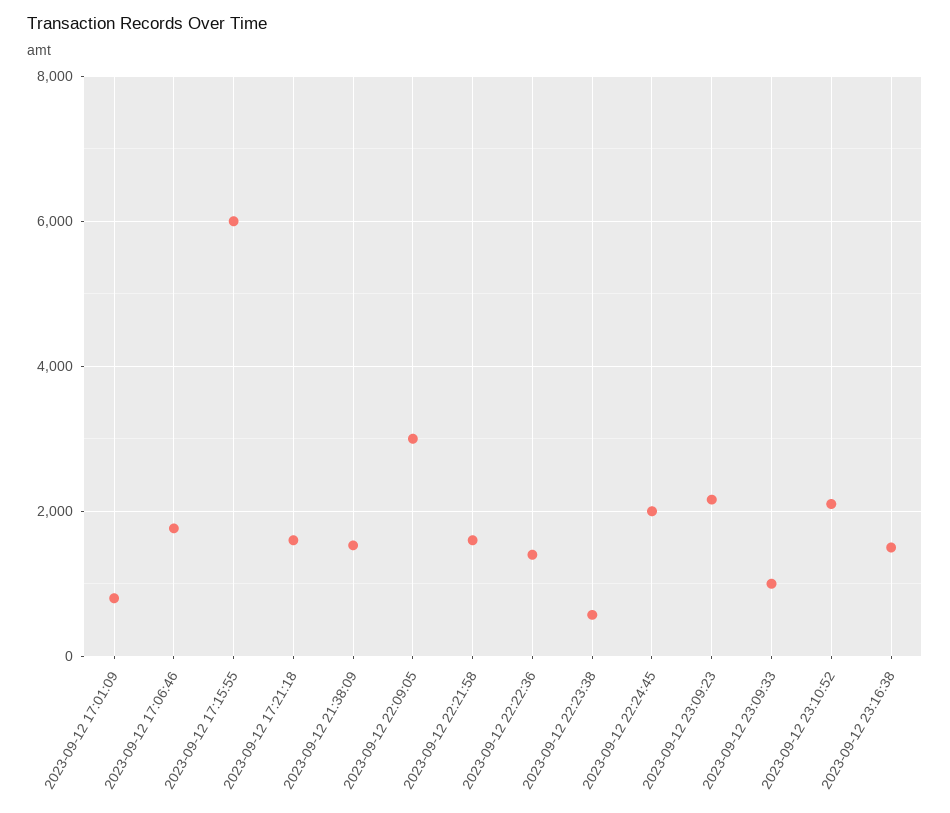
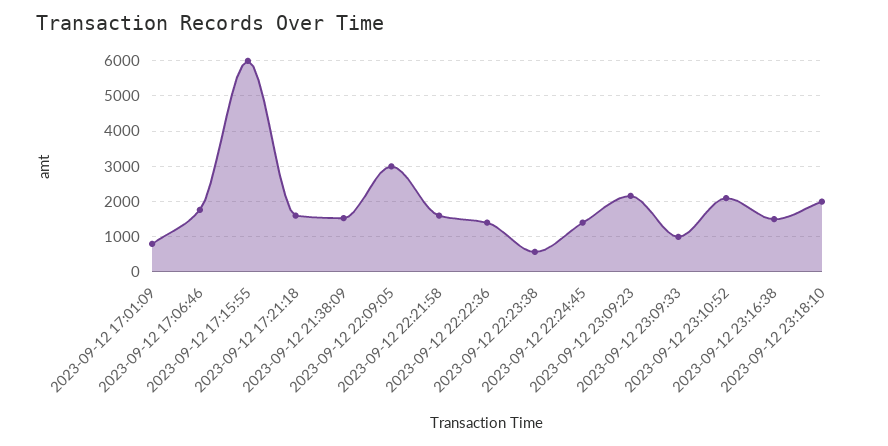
2023-09-12 22:24:45: 2000 -> 1400
2023-09-12 23:18:10: none -> 2000

